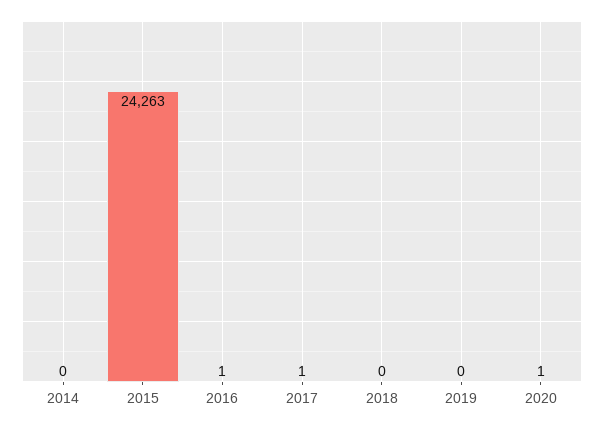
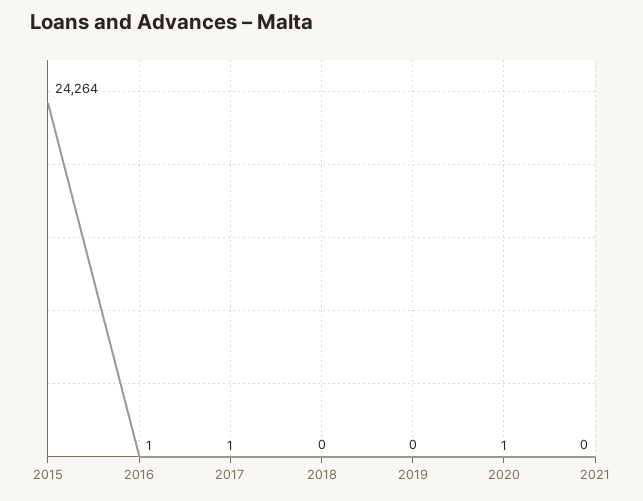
2014: 0 -> none
2015: 24263 -> 24264
2021: none -> 0

